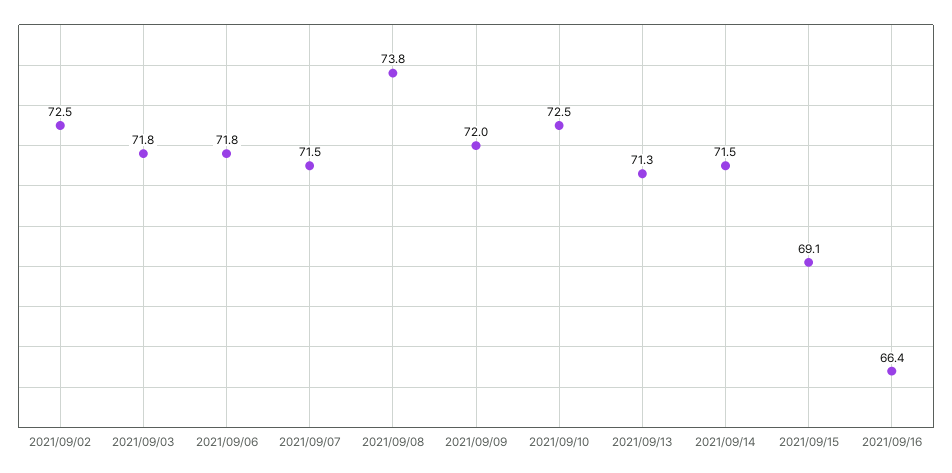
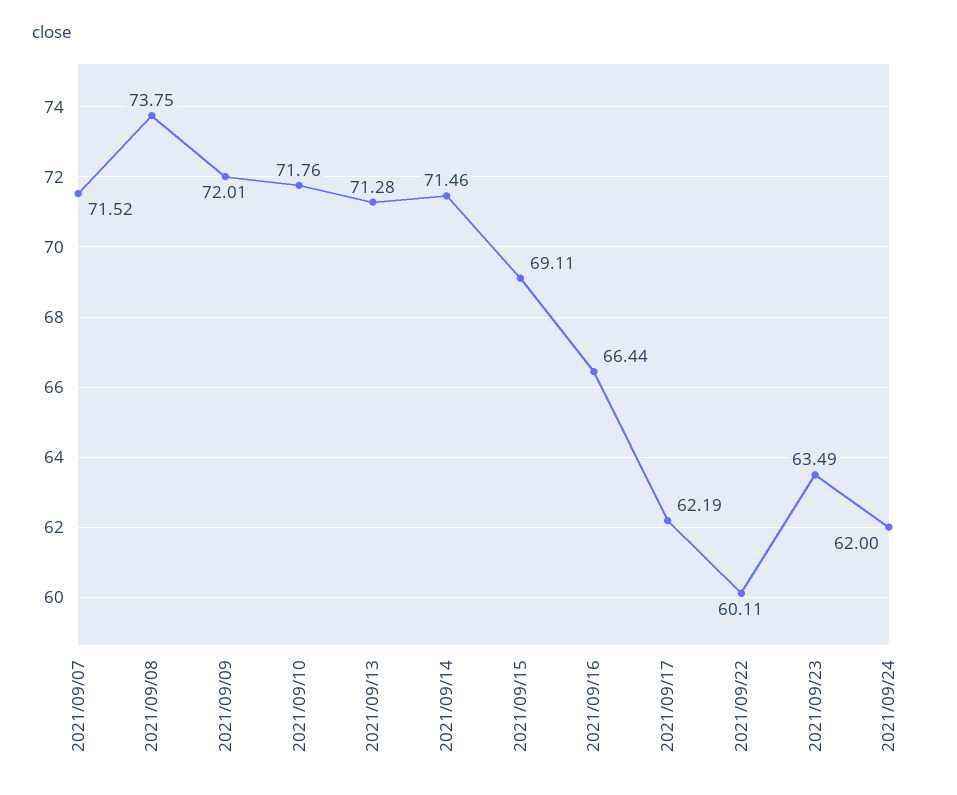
2021/09/02: 72.5 -> none
2021/09/03: 71.8 -> none
2021/09/06: 71.8 -> none
2021/09/10: 72.5 -> 71.76
2021/09/17: none -> 62.19
2021/09/22: none -> 60.11
2021/09/23: none -> 63.49
2021/09/24: none -> 62

